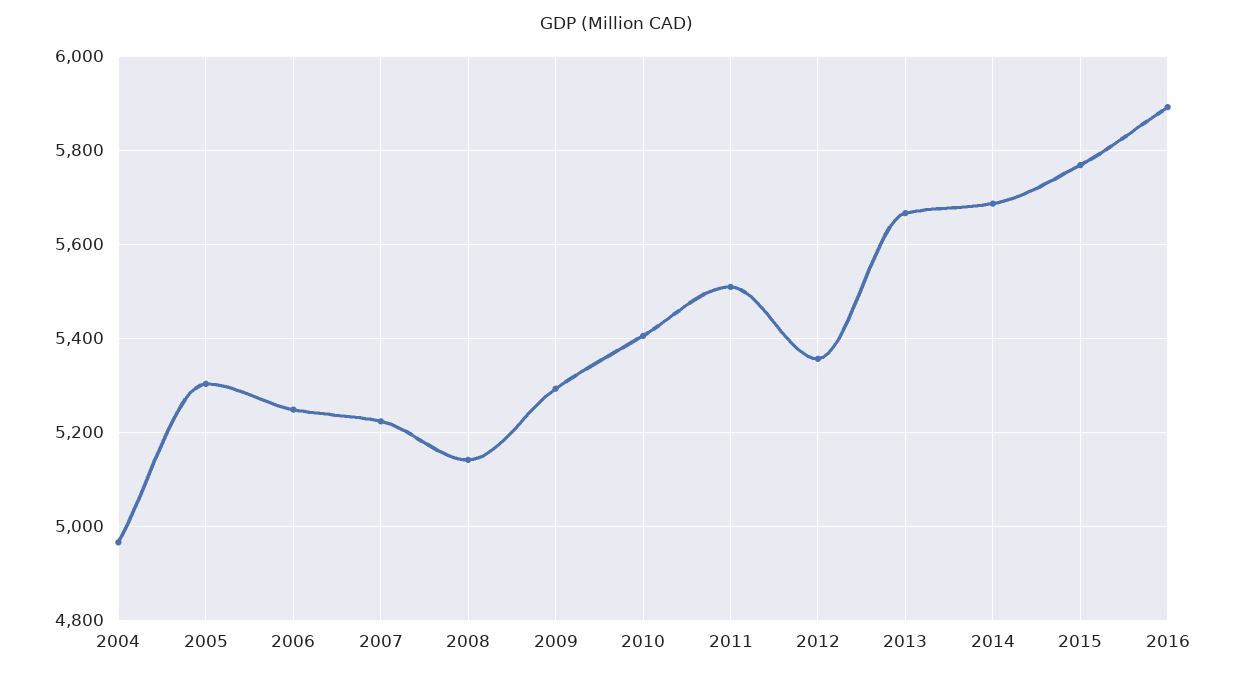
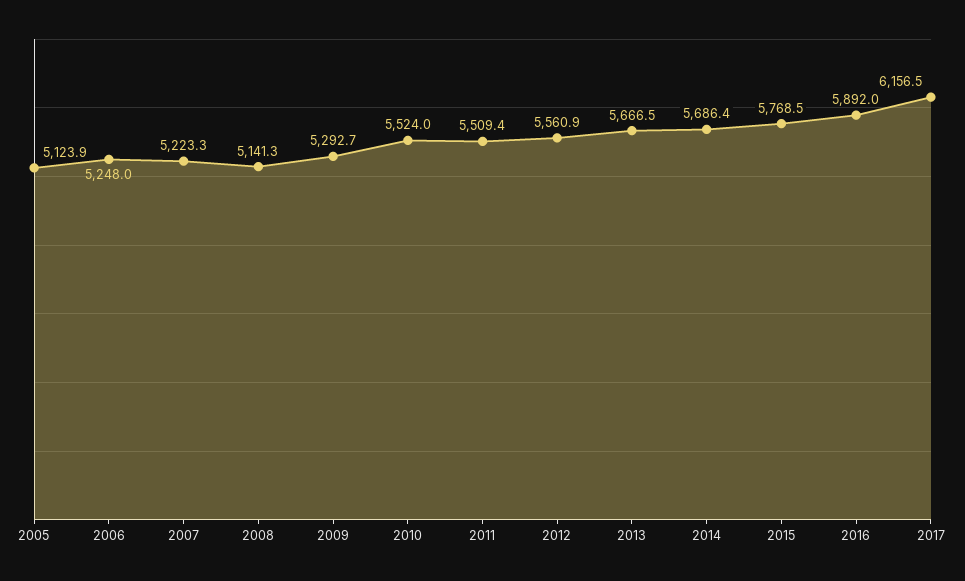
2004: 4960 -> none
2005: 5300 -> 5123.9
2010: 5400 -> 5524
2012: 5360 -> 5560.9
2017: none -> 6156.5

